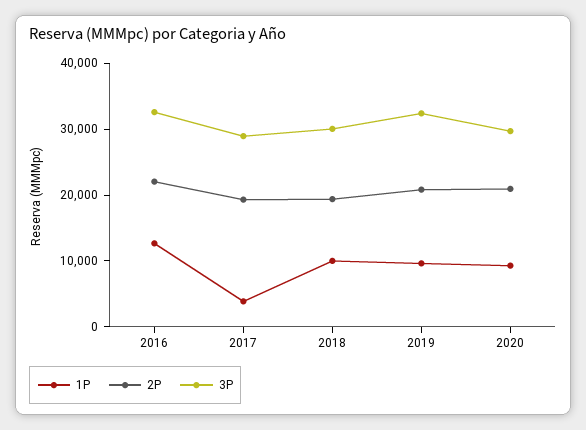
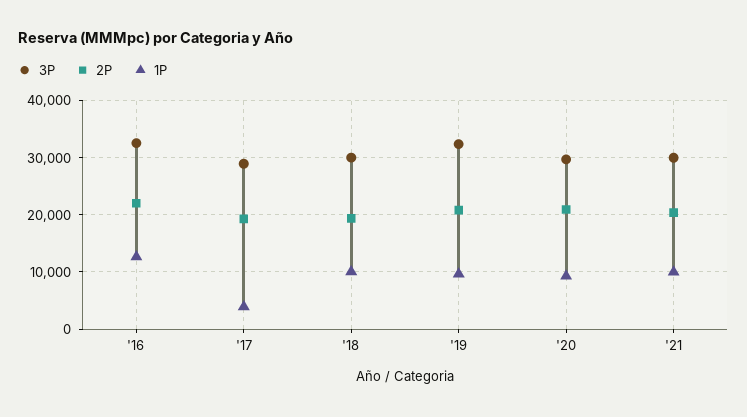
3P, '21: none -> 30000
2P, '21: none -> 20000
1P, '21: none -> 10000

